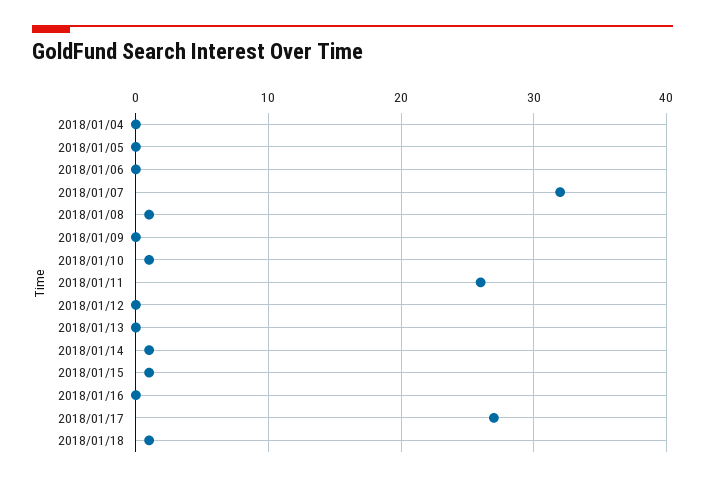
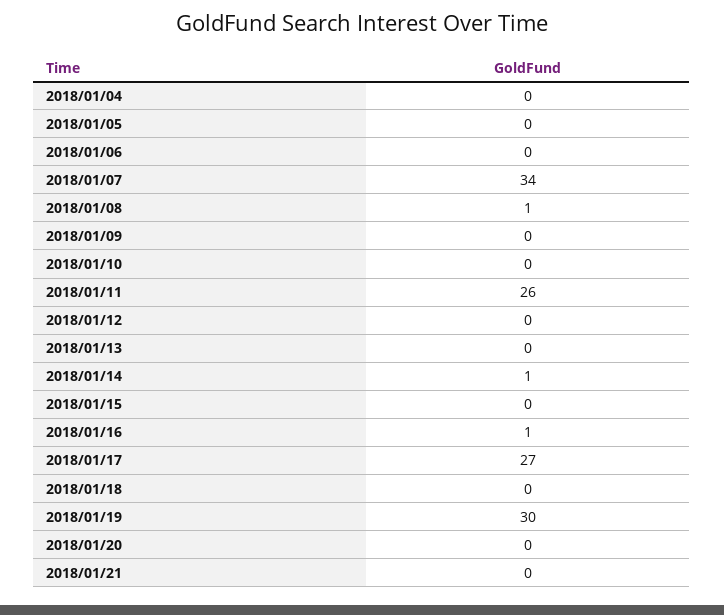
2018/01/07: 32 -> 34
2018/01/10: 1 -> 0
2018/01/15: 1 -> 0
2018/01/16: 0 -> 1
2018/01/18: 1 -> 0
2018/01/19: none -> 30
2018/01/20: none -> 0
2018/01/21: none -> 0

